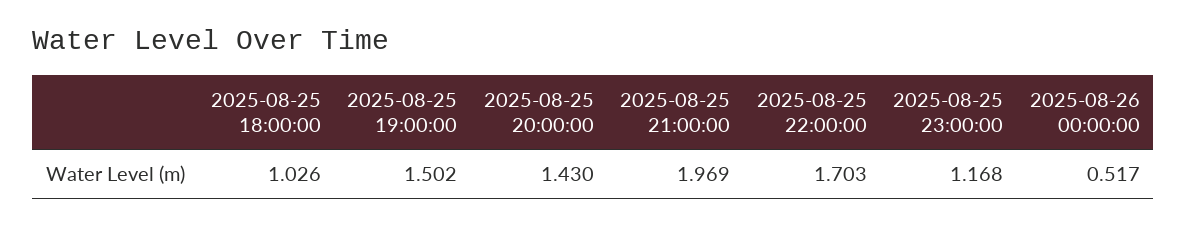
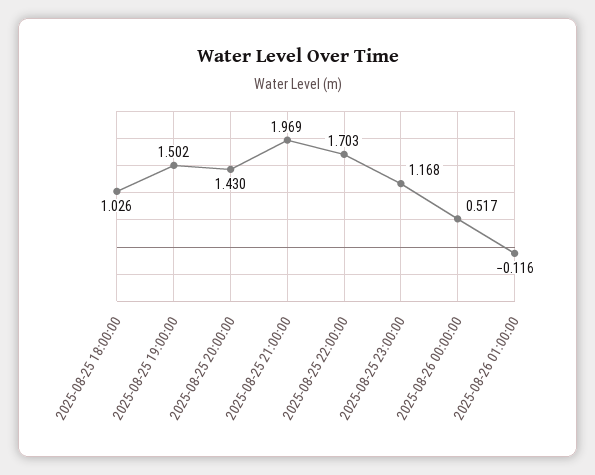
2025-08-26 01:00:00: none -> -0.116

